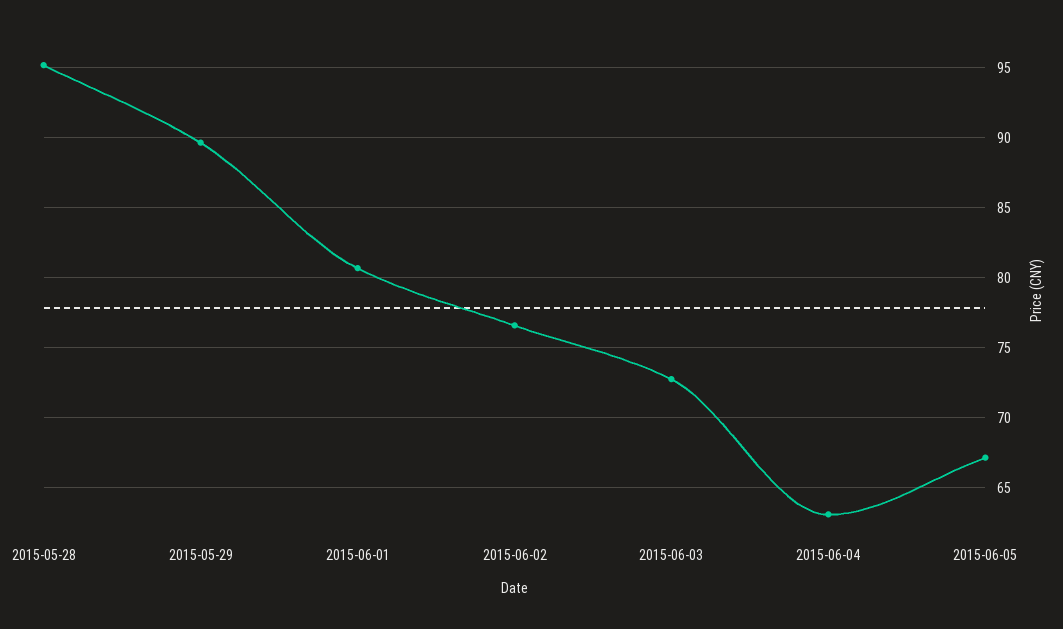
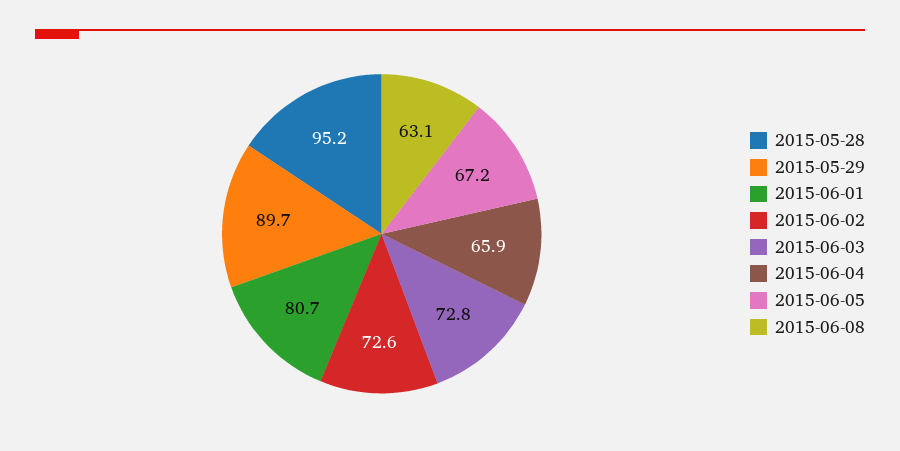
2015-06-02: 76.5 -> 72.6
2015-06-04: 63 -> 65.9
2015-06-08: none -> 63.1

